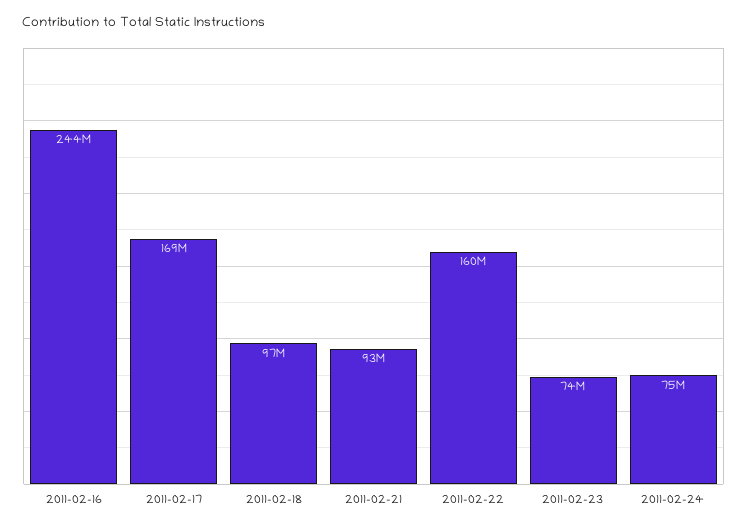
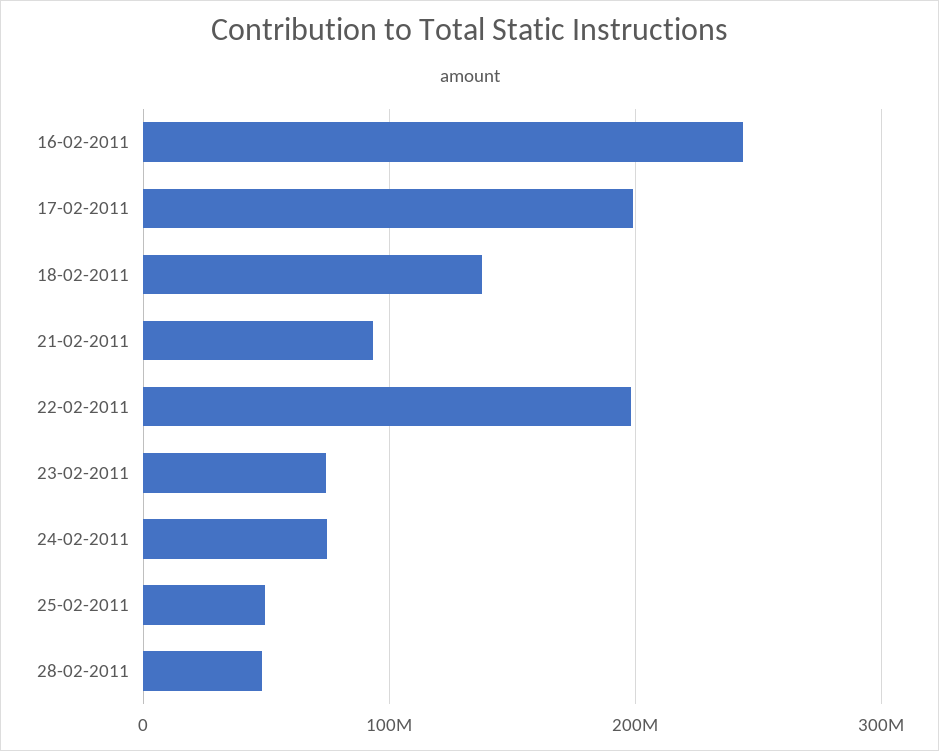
2011-02-17: 169000000 -> 200000000
2011-02-18: 97000000 -> 140000000
2011-02-22: 160000000 -> 200000000
25-02-2011: none -> 50000000
28-02-2011: none -> 50000000

